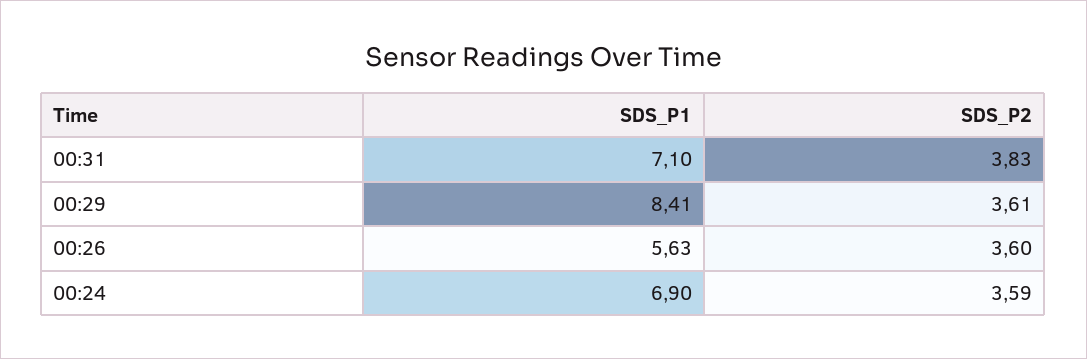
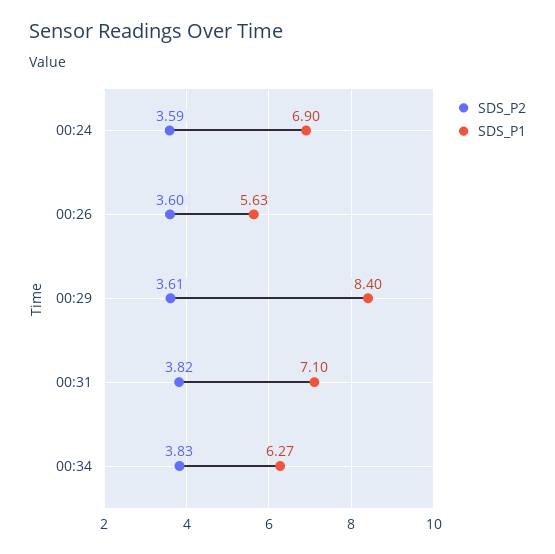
SDS_P2, 00:31: 3.83 -> 3.82
SDS_P1, 00:29: 8.41 -> 8.4
SDS_P2, 00:34: none -> 3.83
SDS_P1, 00:34: none -> 6.27

